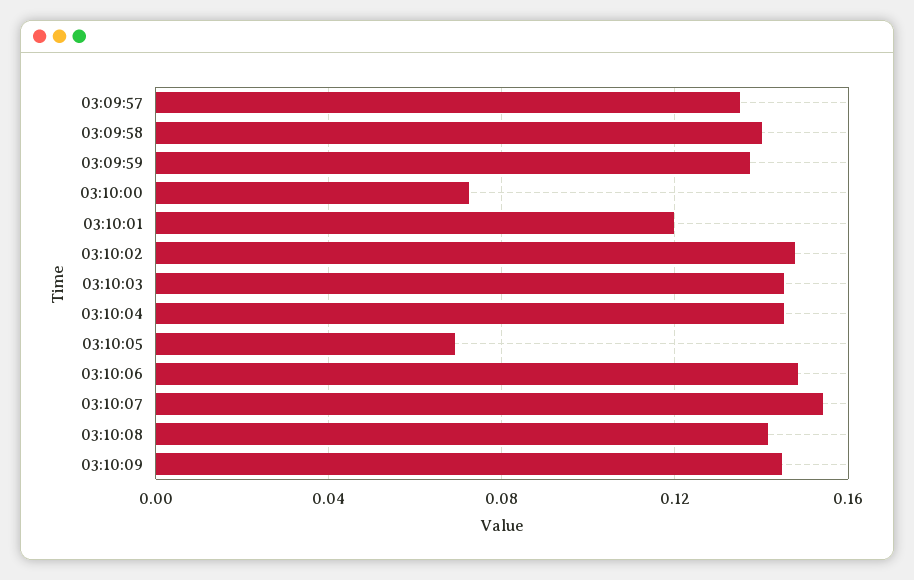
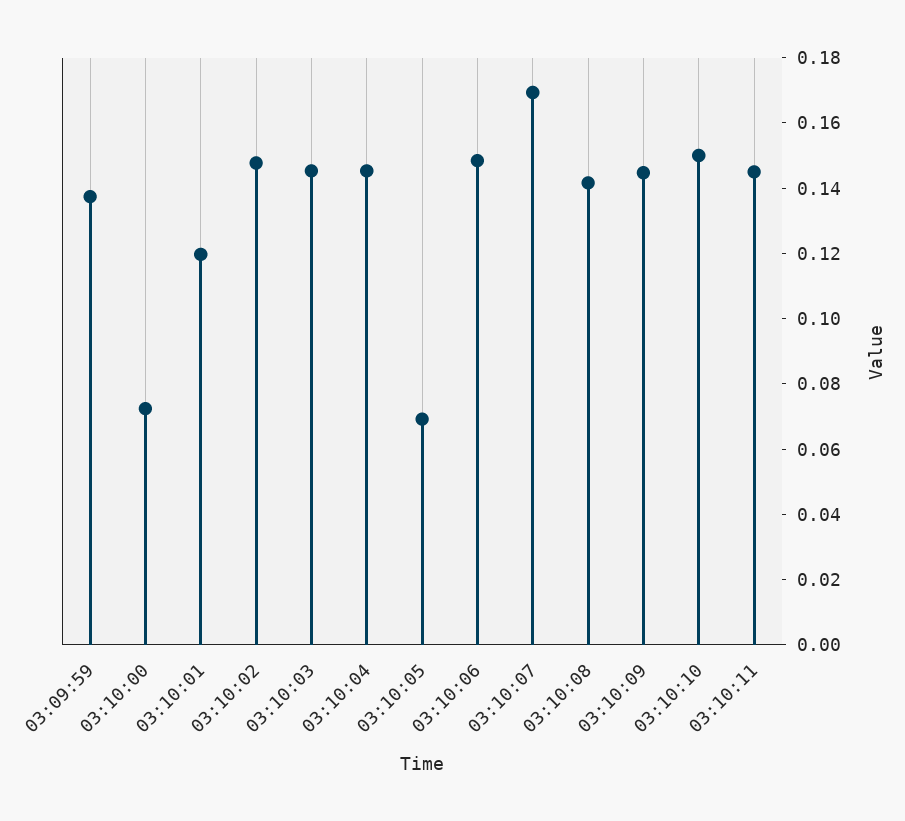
03:09:57: 0.135 -> none
03:09:58: 0.14 -> none
03:10:07: 0.155 -> 0.17
03:10:10: none -> 0.15
03:10:11: none -> 0.145

